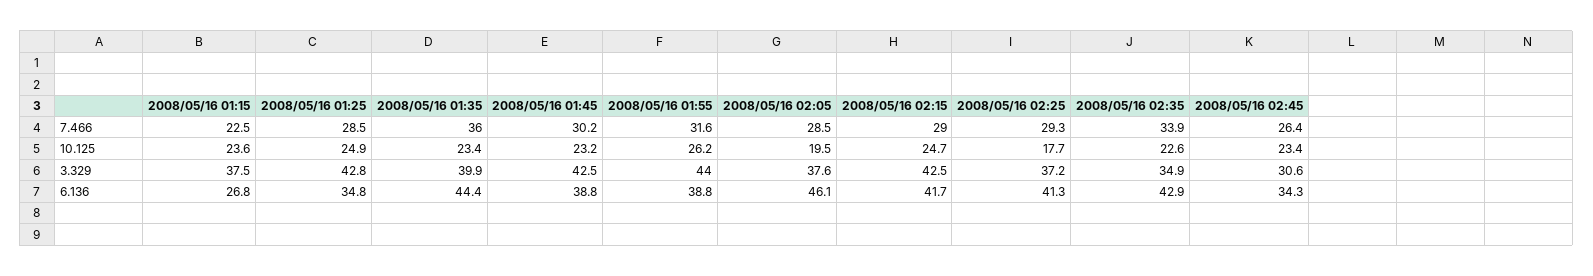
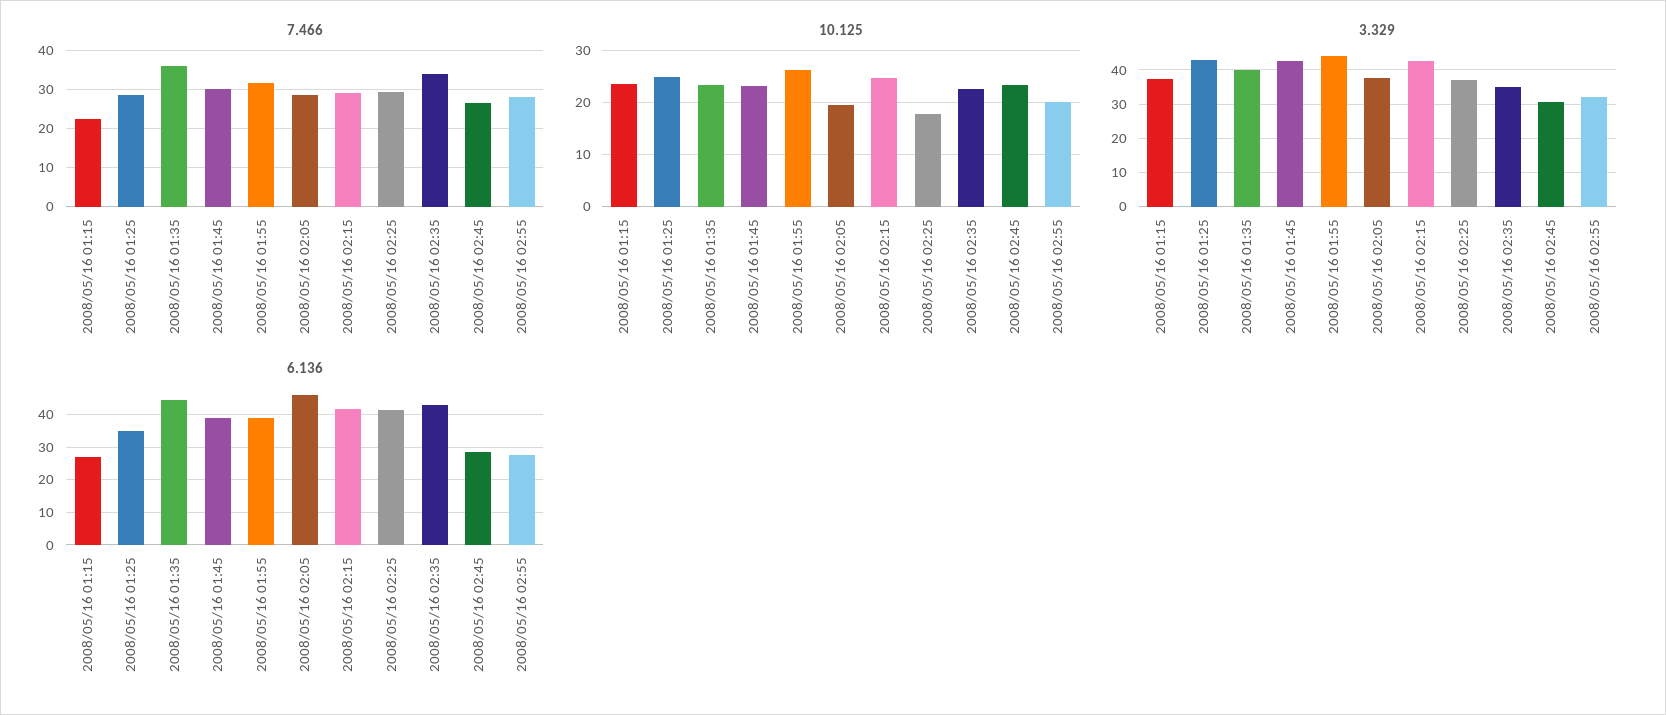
6.136, 2008/05/16 02:45: 34.3 -> 28
7.466, 2008/05/16 02:55: none -> 28
10.125, 2008/05/16 02:55: none -> 20
3.329, 2008/05/16 02:55: none -> 32
6.136, 2008/05/16 02:55: none -> 28

